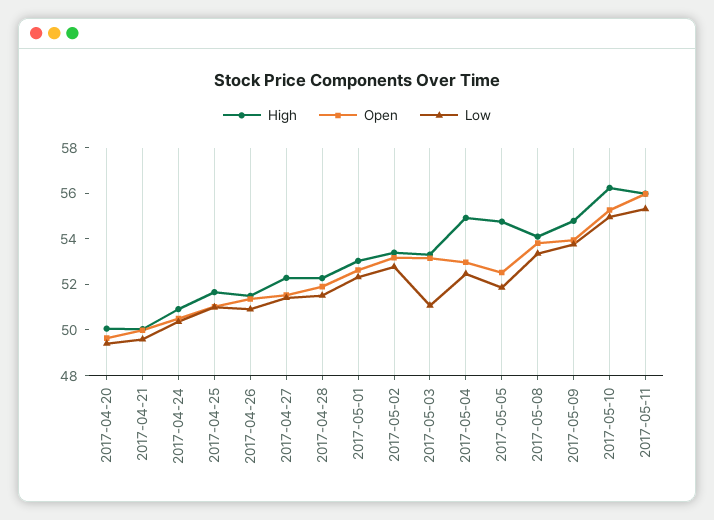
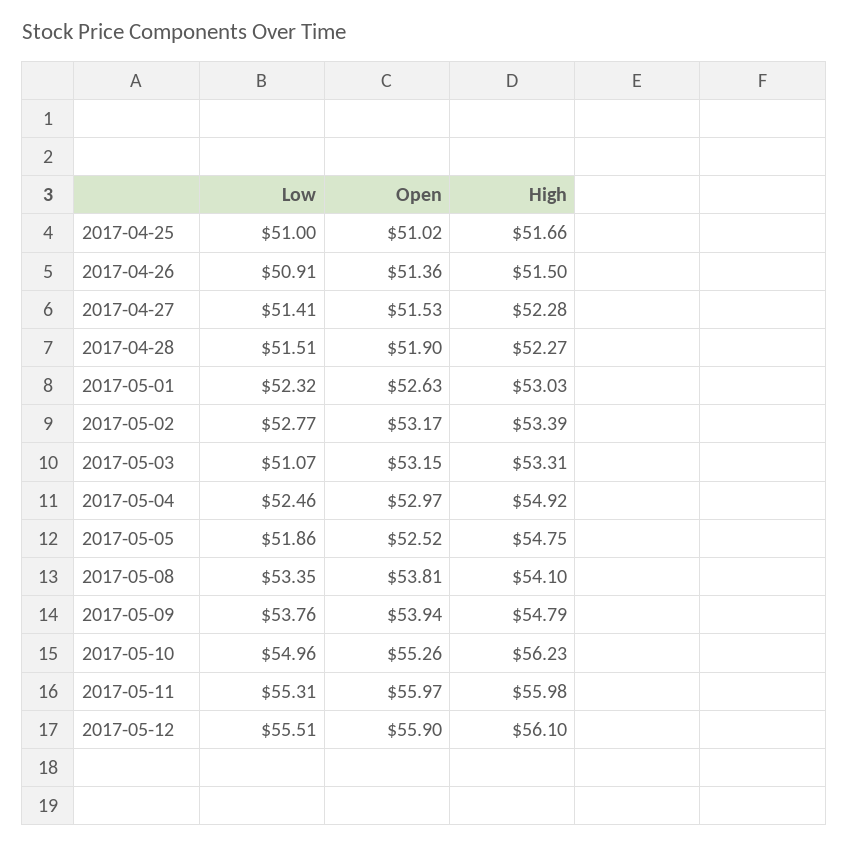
High, 2017-04-20: 50 -> none
Open, 2017-04-20: 49.5 -> none
Low, 2017-04-20: 49.5 -> none
High, 2017-04-21: 50 -> none
Open, 2017-04-21: 50 -> none
Low, 2017-04-21: 49.5 -> none
High, 2017-04-24: 51 -> none
Open, 2017-04-24: 50.5 -> none
Low, 2017-04-24: 50.5 -> none
Low, 2017-05-12: none -> 55.51
Open, 2017-05-12: none -> 55.9
High, 2017-05-12: none -> 56.1

